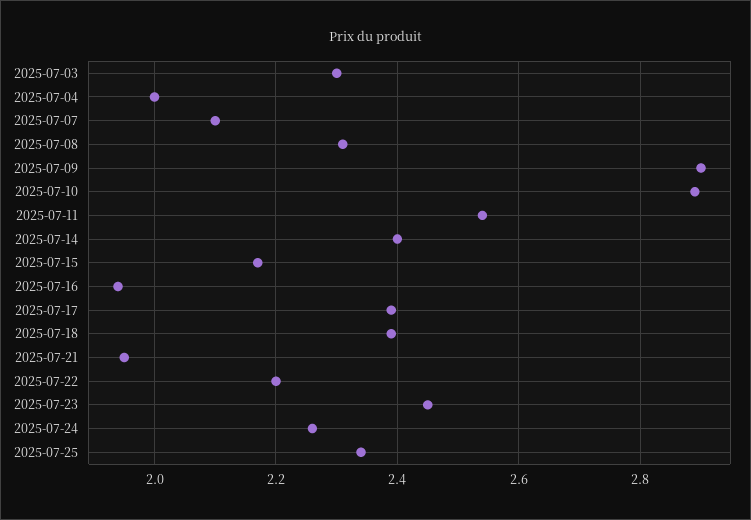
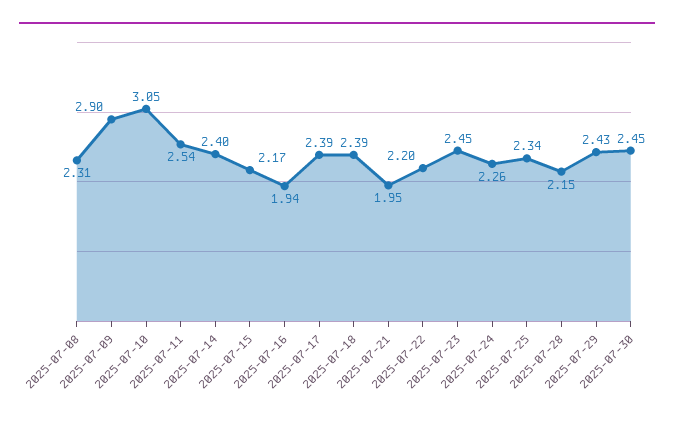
2025-07-03: 2.3 -> none
2025-07-04: 2 -> none
2025-07-07: 2.1 -> none
2025-07-10: 2.9 -> 3.05
2025-07-28: none -> 2.15
2025-07-29: none -> 2.43
2025-07-30: none -> 2.45

